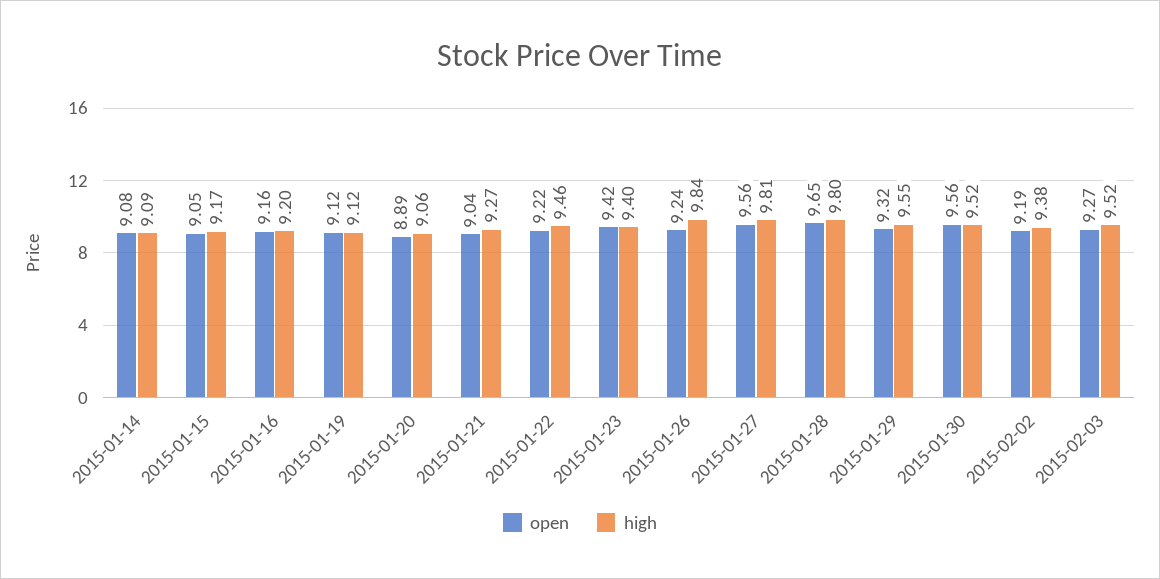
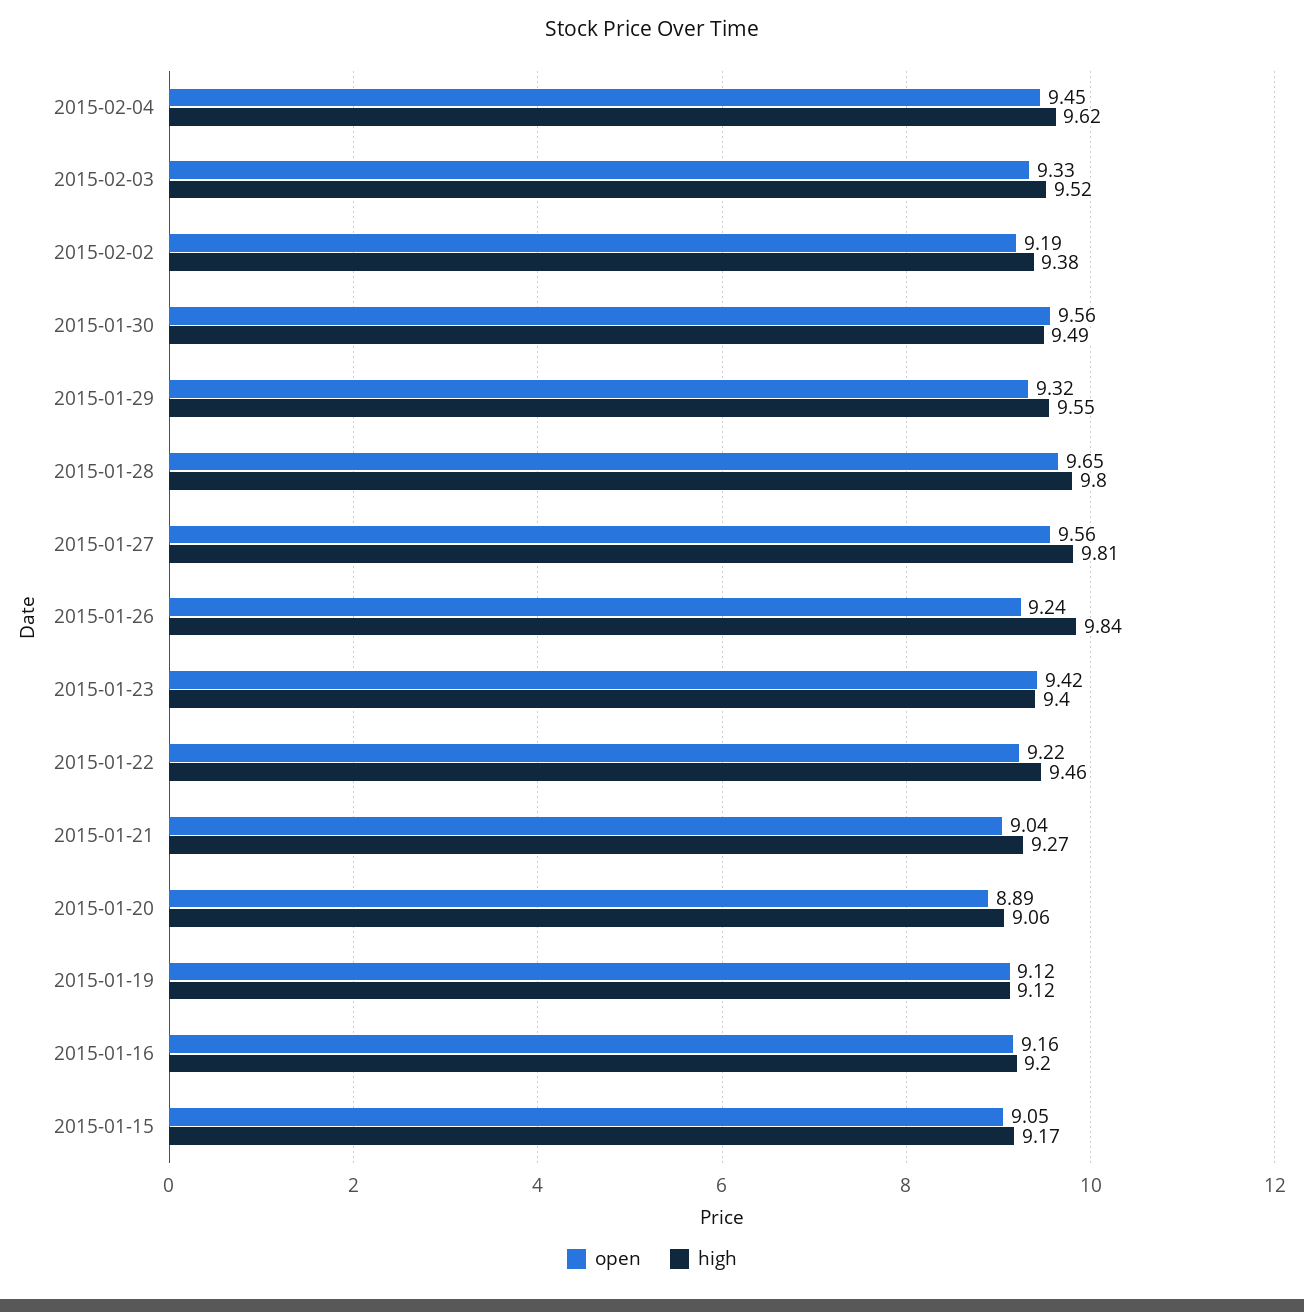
open, 2015-01-14: 9.08 -> none
high, 2015-01-14: 9.09 -> none
high, 2015-01-30: 9.52 -> 9.49
open, 2015-02-03: 9.27 -> 9.33
open, 2015-02-04: none -> 9.45
high, 2015-02-04: none -> 9.62

